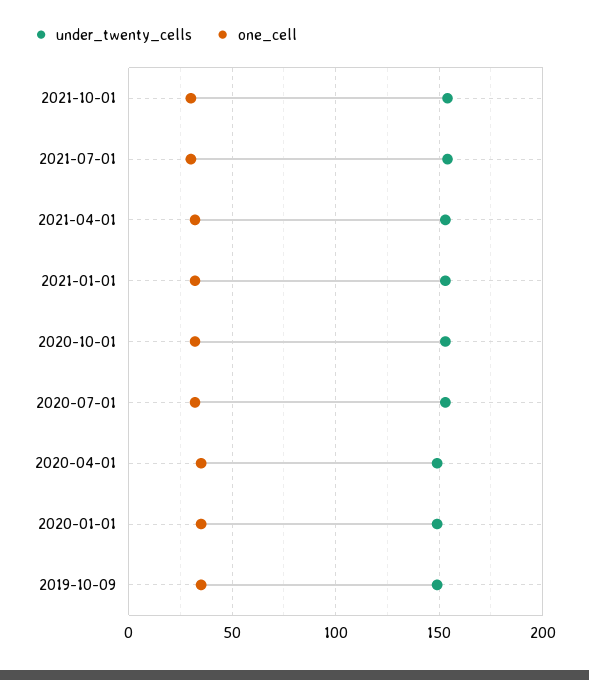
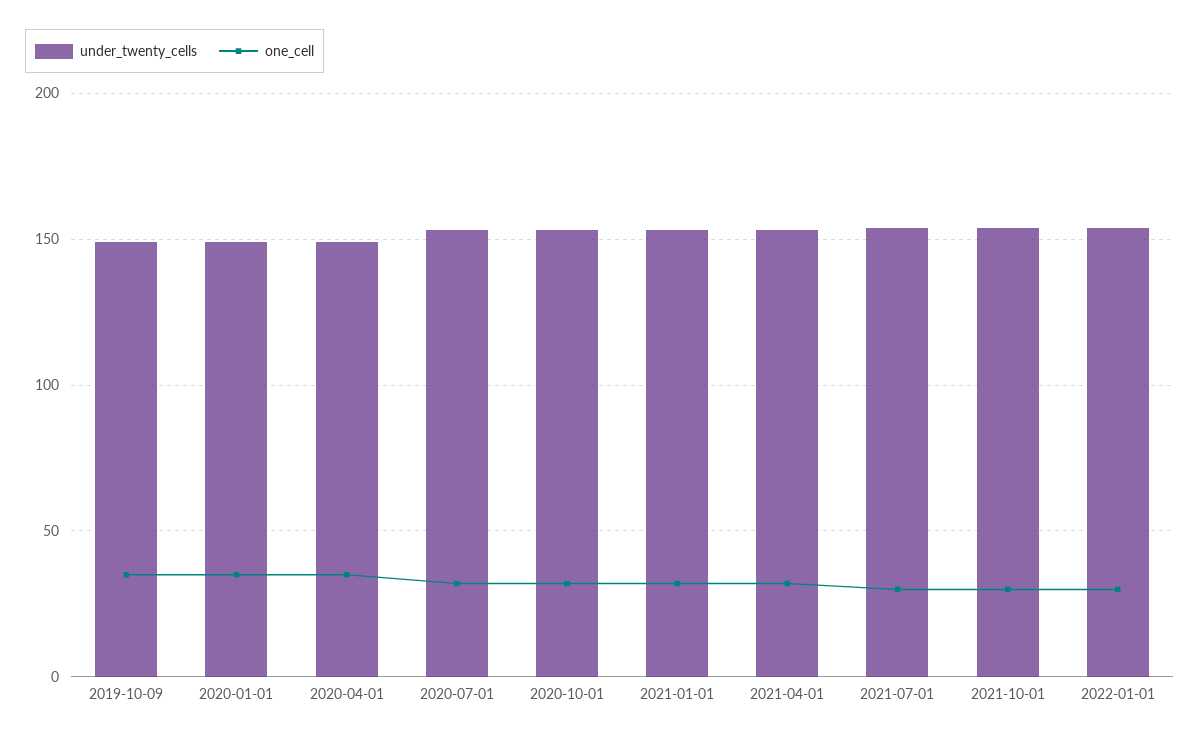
under_twenty_cells, 2022-01-01: none -> 155
one_cell, 2022-01-01: none -> 30

